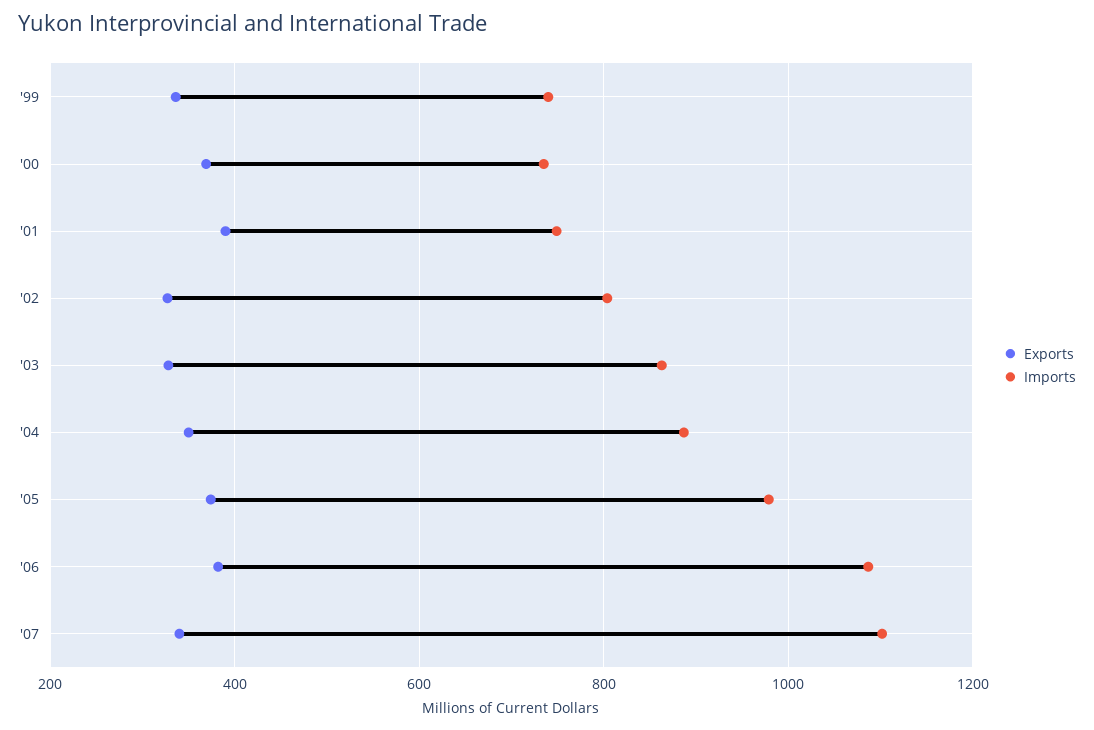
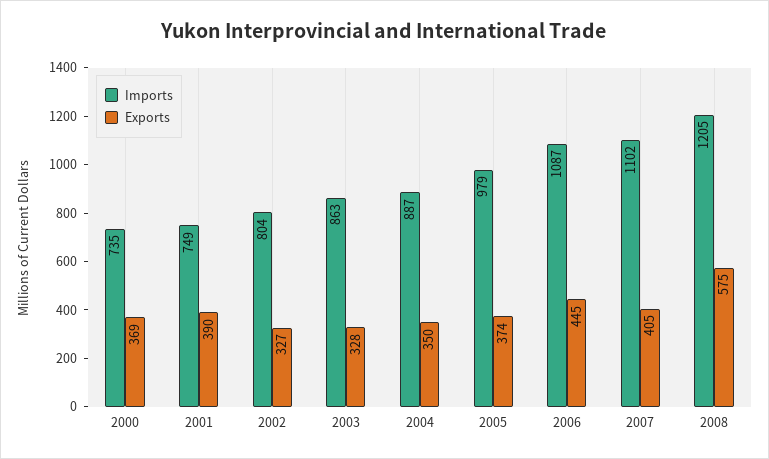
Exports, '99: 340 -> none
Imports, '99: 740 -> none
Exports, '06: 380 -> 445
Exports, '07: 340 -> 405
Imports, 2008: none -> 1205
Exports, 2008: none -> 575

